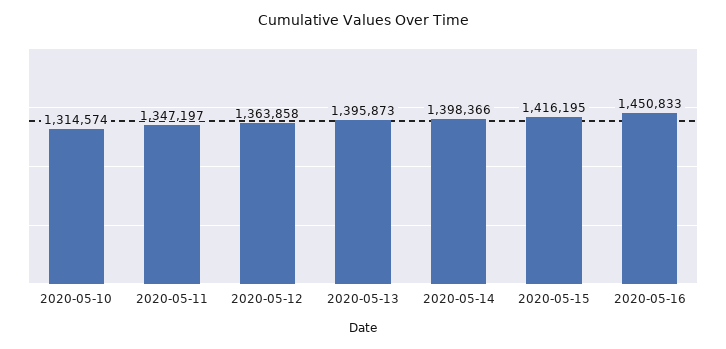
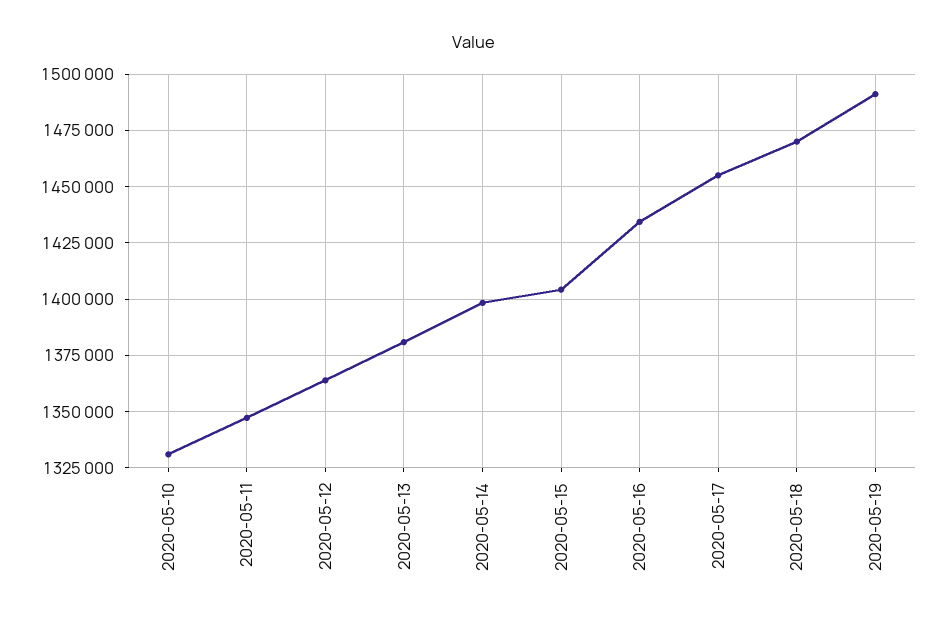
2020-05-10: 1314574 -> 1330000
2020-05-13: 1395873 -> 1380000
2020-05-15: 1416195 -> 1405000
2020-05-16: 1450833 -> 1435000
2020-05-17: none -> 1455000
2020-05-18: none -> 1470000
2020-05-19: none -> 1490000

